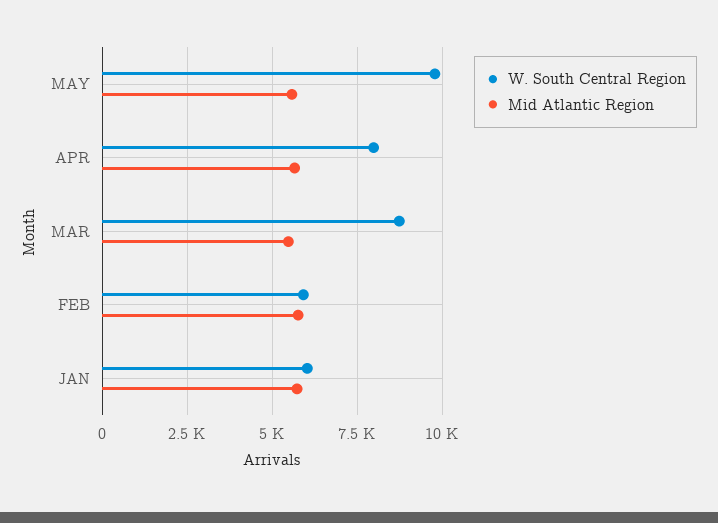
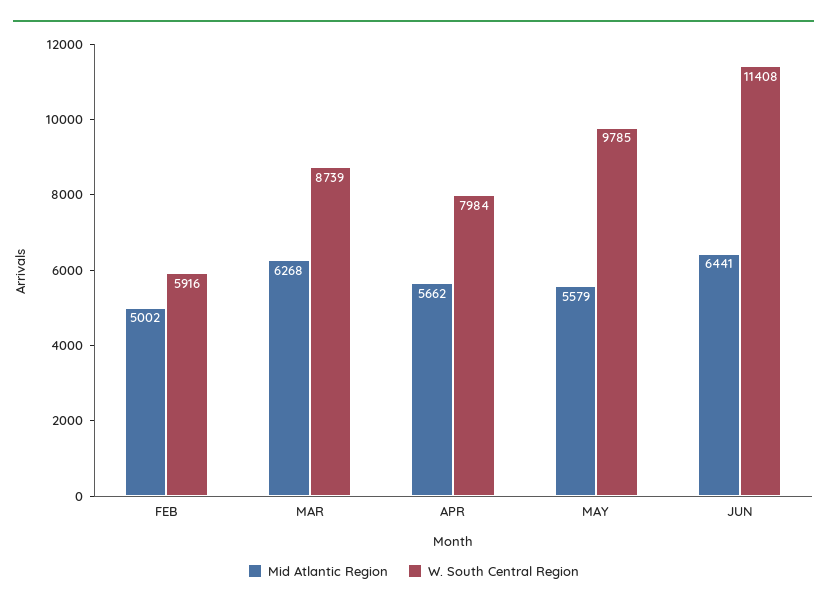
Mid Atlantic Region, MAR: 5500 -> 6268
Mid Atlantic Region, FEB: 5750 -> 5002
W. South Central Region, JAN: 6000 -> none
Mid Atlantic Region, JAN: 5750 -> none
Mid Atlantic Region, JUN: none -> 6441
W. South Central Region, JUN: none -> 11408

